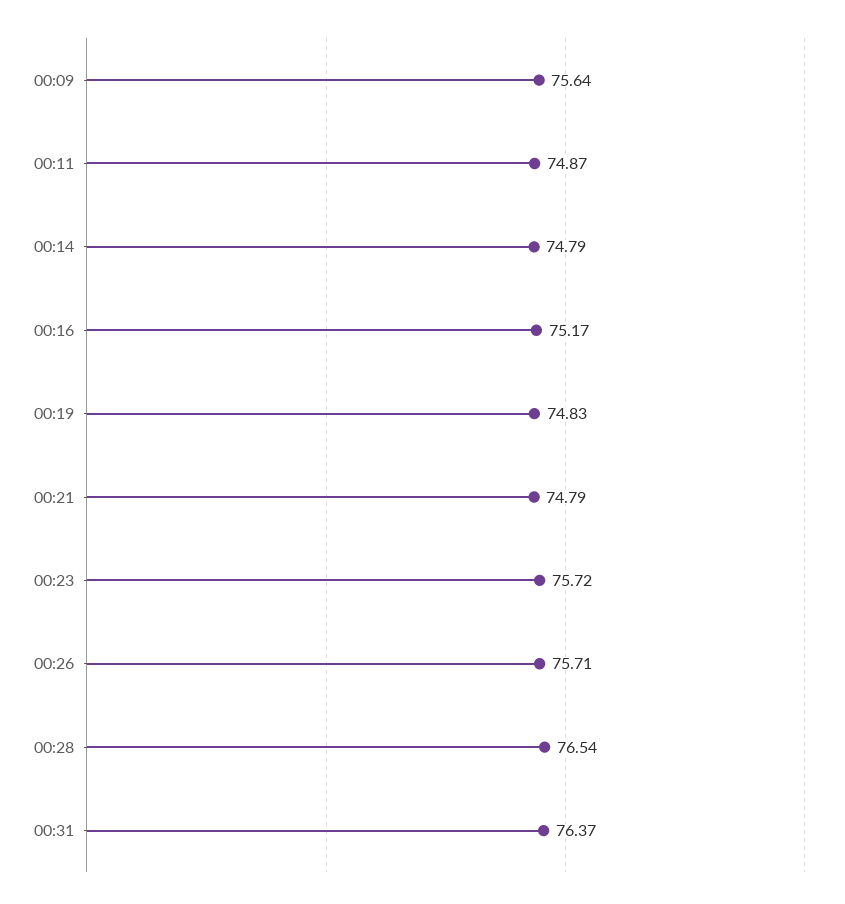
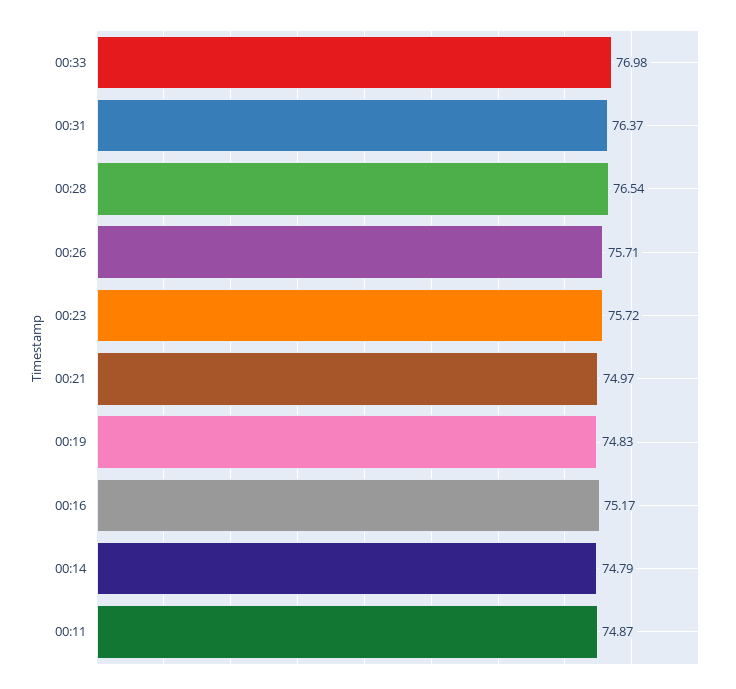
00:09: 75.64 -> none
00:21: 74.79 -> 74.97
00:33: none -> 76.98

